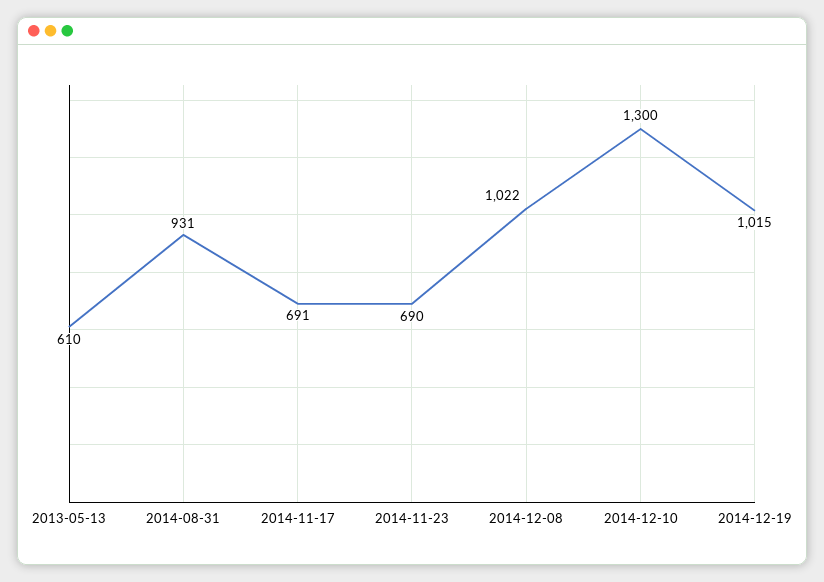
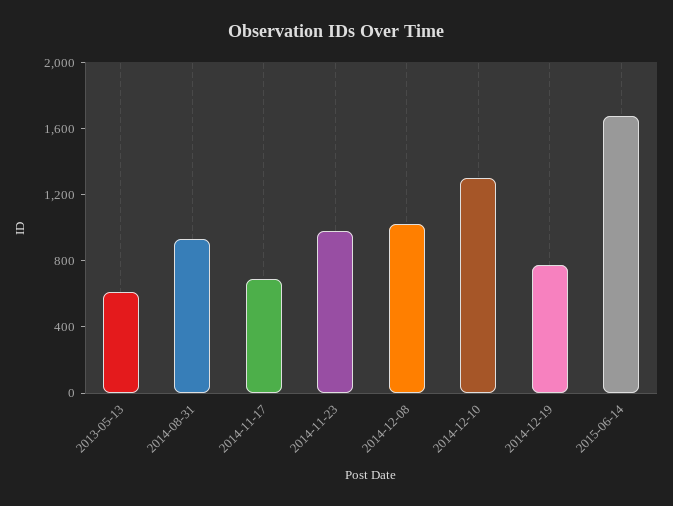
2014-11-23: 690 -> 1000
2014-12-19: 1015 -> 800
2015-06-14: none -> 1700

